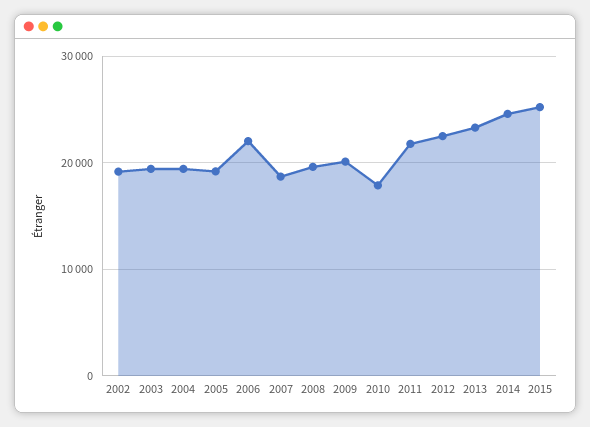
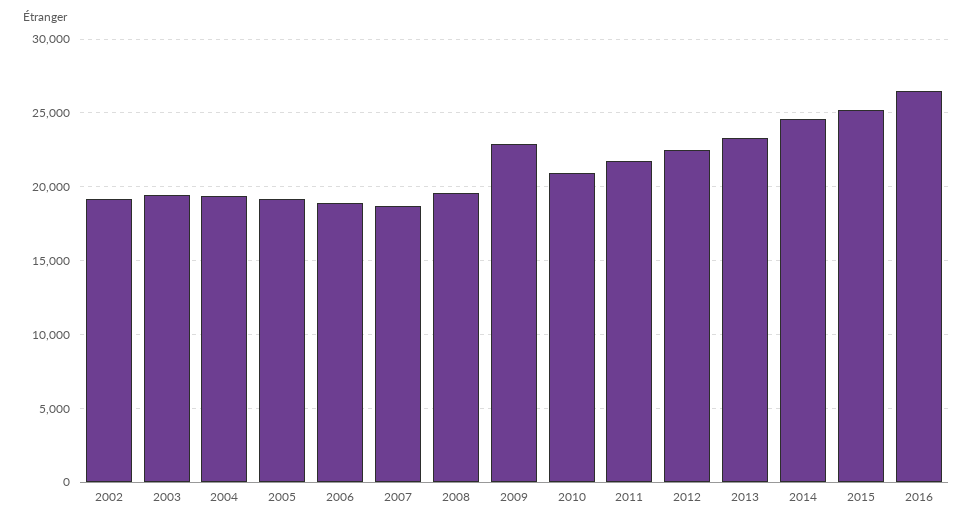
2006: 22000 -> 19000
2009: 20000 -> 23000
2010: 18000 -> 21000
2016: none -> 26500

